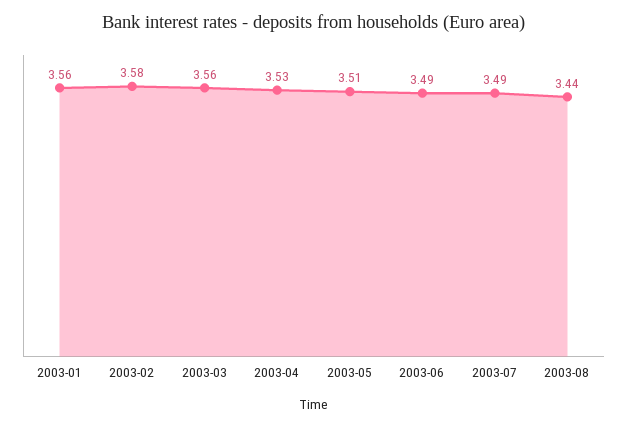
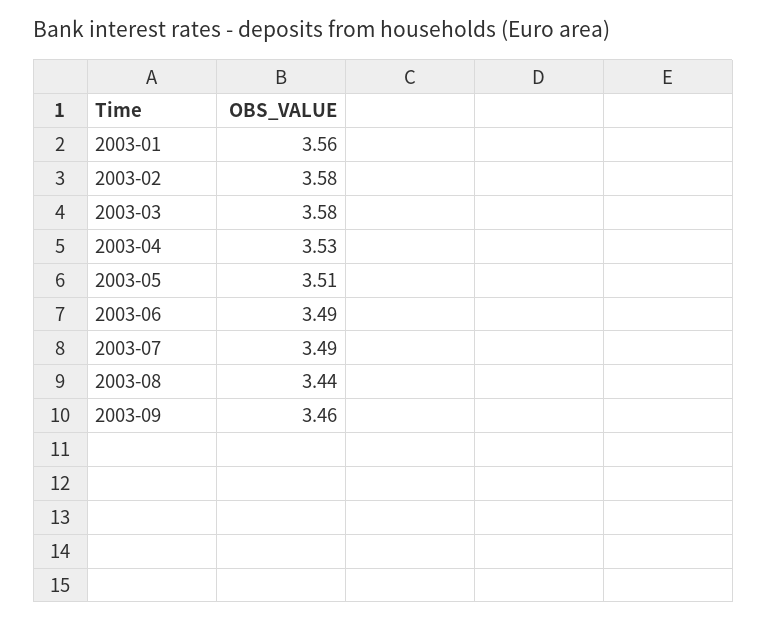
2003-03: 3.56 -> 3.58
2003-09: none -> 3.46

